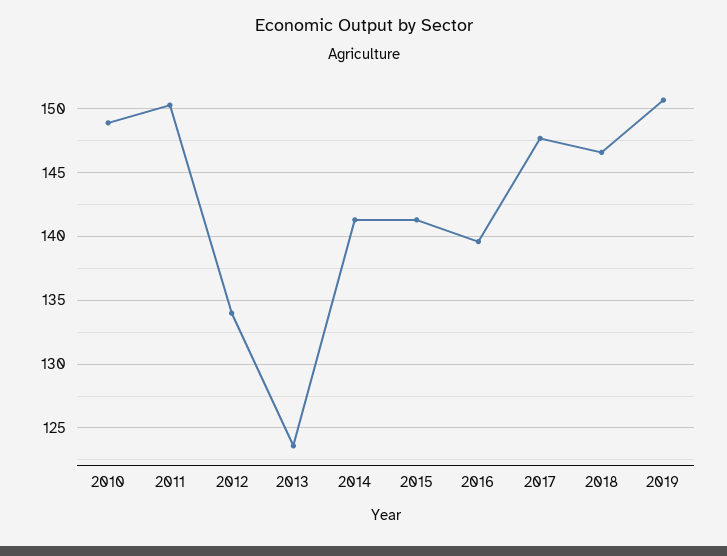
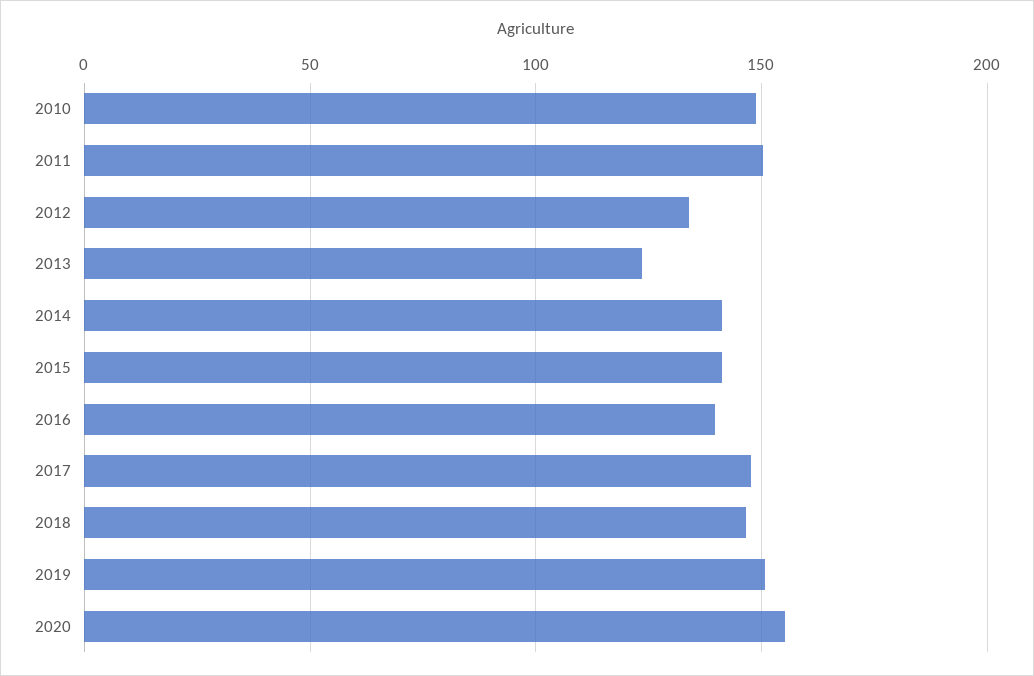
2020: none -> 155

